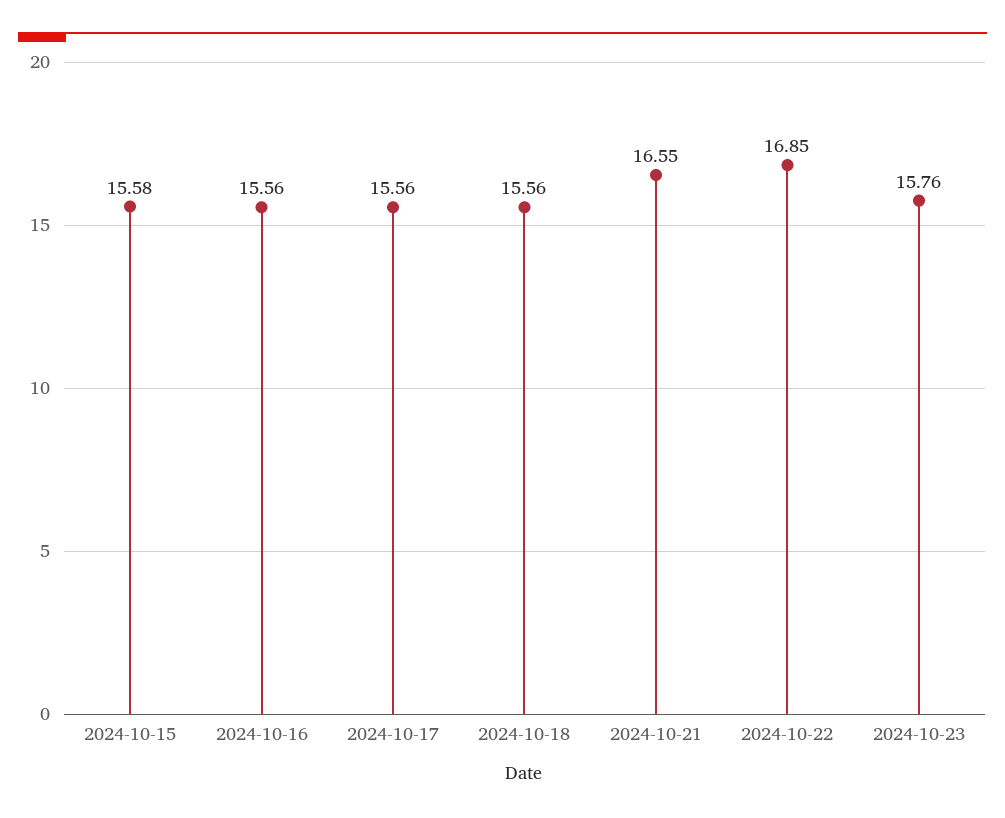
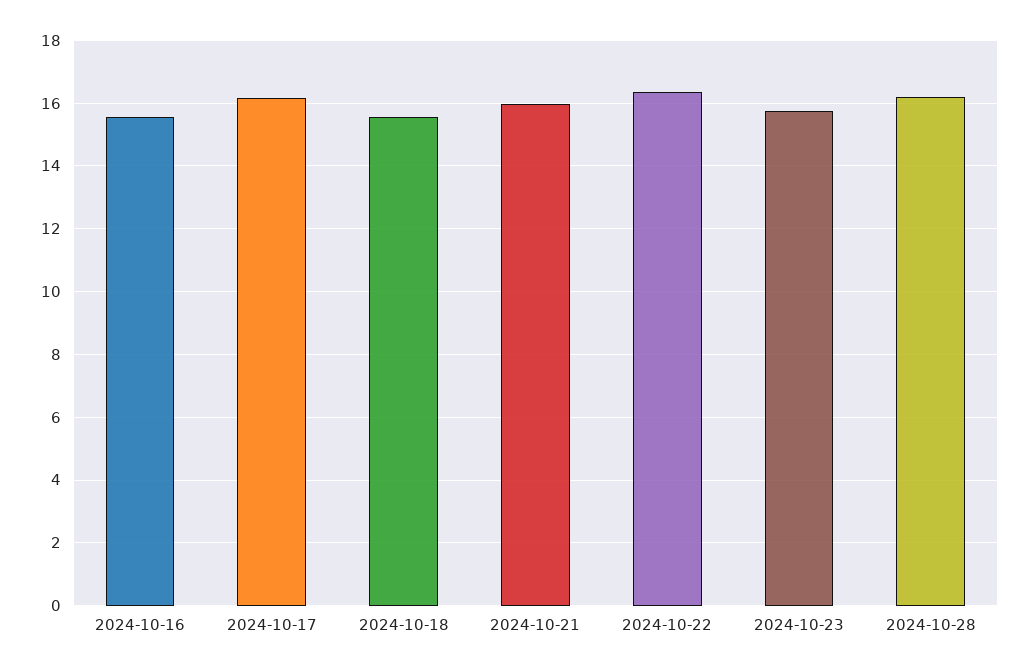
2024-10-15: 15.58 -> none
2024-10-17: 15.56 -> 16.2
2024-10-21: 16.55 -> 16
2024-10-22: 16.85 -> 16.4
2024-10-28: none -> 16.2

